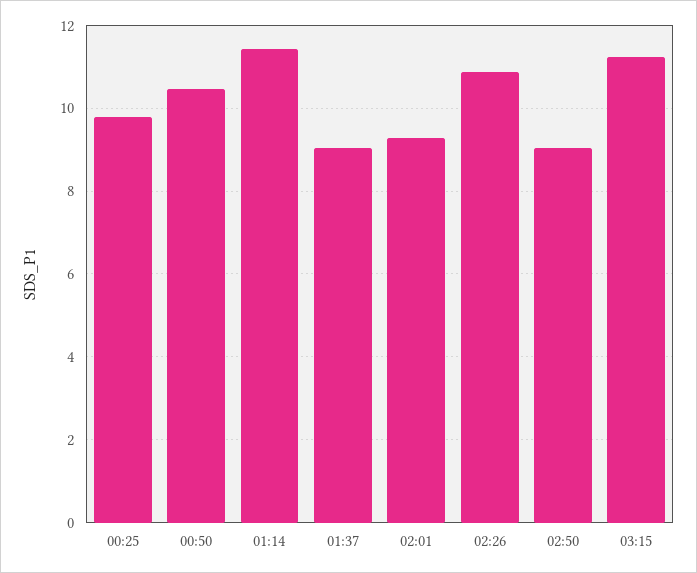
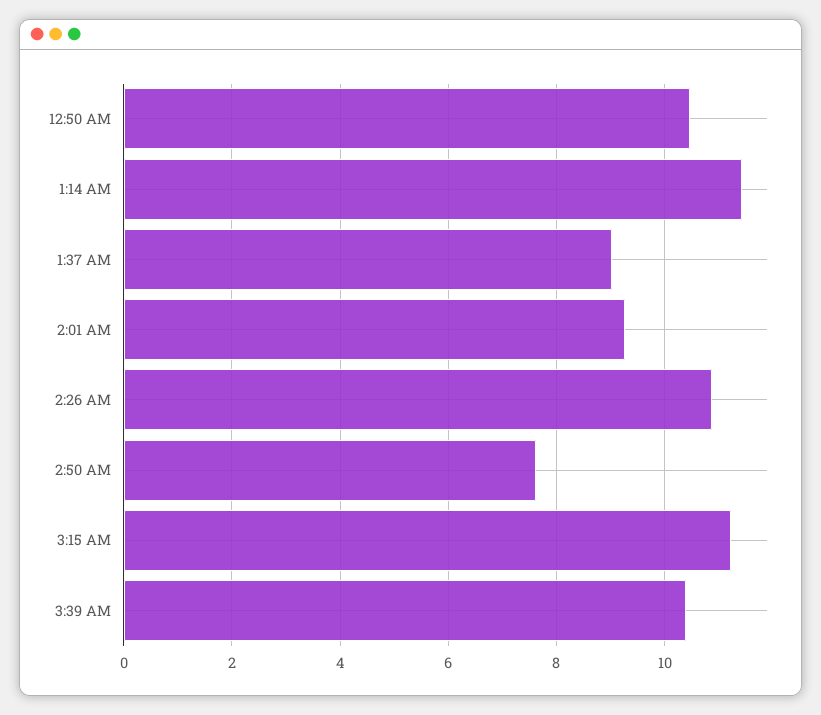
00:25: 9.8 -> none
02:50: 9 -> 7.6
3:39 AM: none -> 10.4

